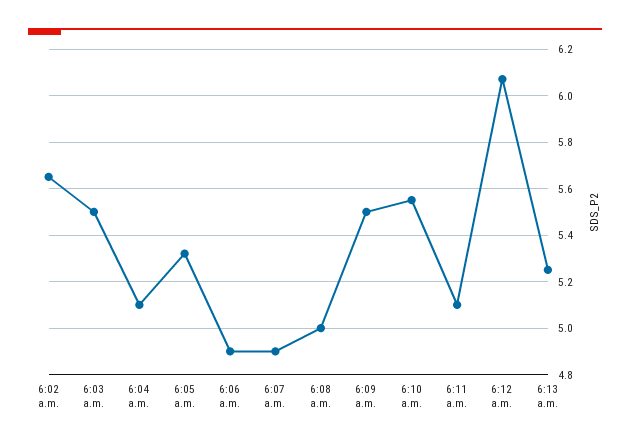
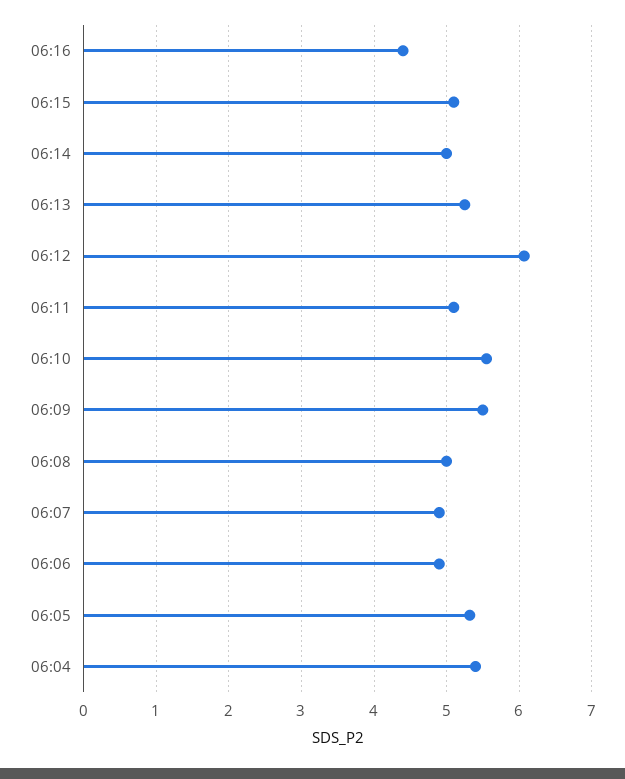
6:02 a.m.: 5.65 -> none
6:03 a.m.: 5.5 -> none
6:04 a.m.: 5.1 -> 5.4
06:16: none -> 4.4
06:15: none -> 5.1
06:14: none -> 5

